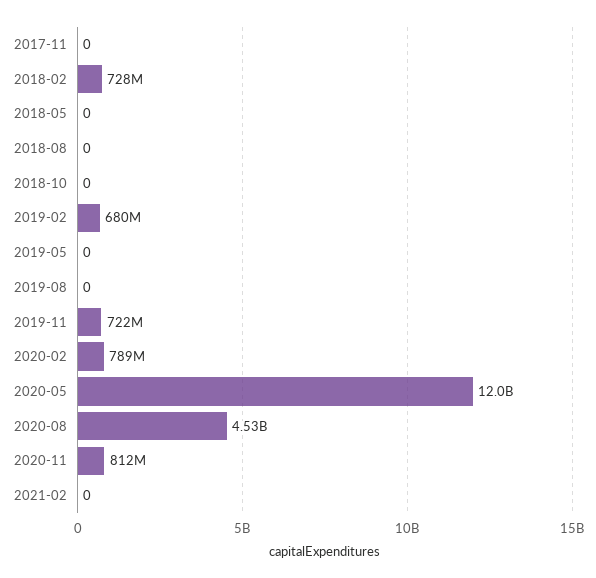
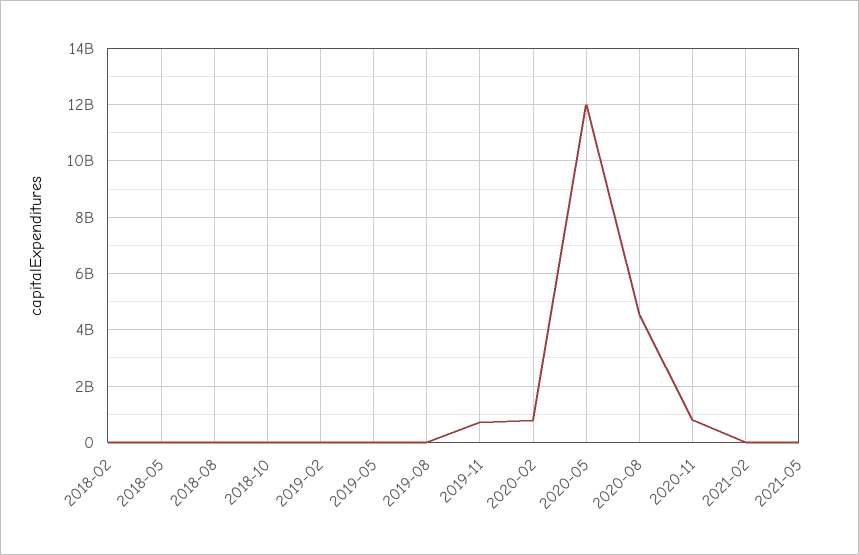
2017-11: 0 -> none
2018-02: 728000000 -> 0
2019-02: 680000000 -> 0
2021-05: none -> 0

